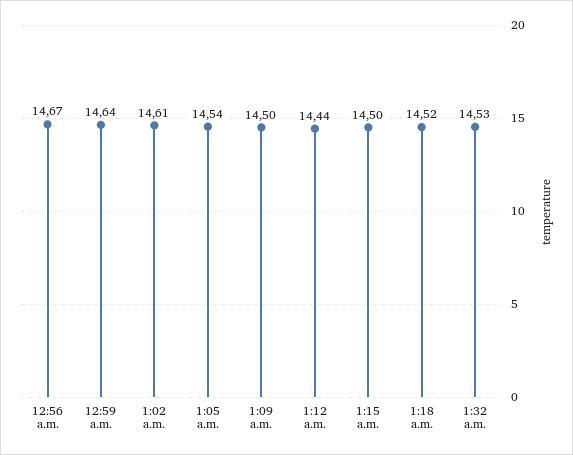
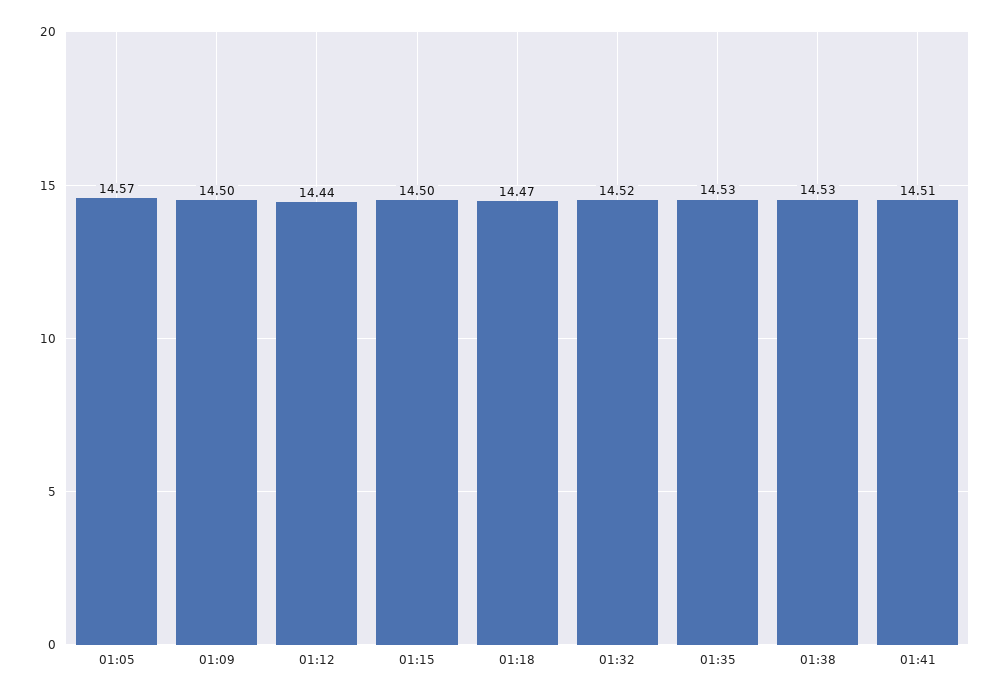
12:56 a.m.: 14.67 -> none
12:59 a.m.: 14.64 -> none
1:02 a.m.: 14.61 -> none
1:05 a.m.: 14.54 -> 14.57
1:18 a.m.: 14.52 -> 14.47
1:32 a.m.: 14.53 -> 14.52
01:35: none -> 14.53
01:38: none -> 14.53
01:41: none -> 14.51

